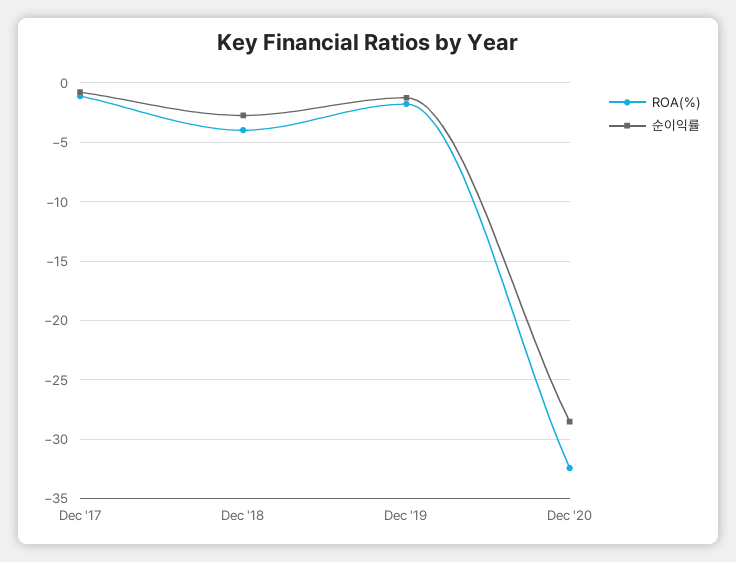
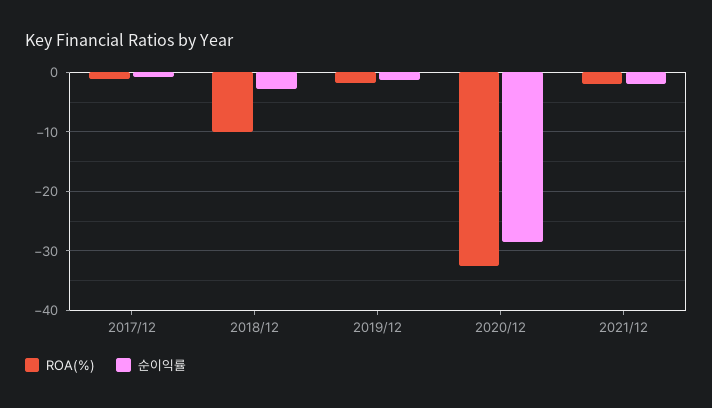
ROA(%), Dec '18: -4 -> -10
ROA(%), 2021/12: none -> -2
순이익률, 2021/12: none -> -2

